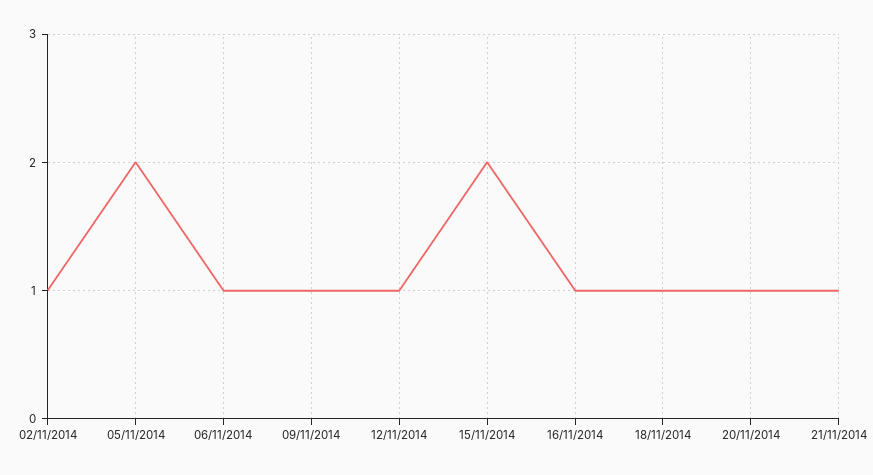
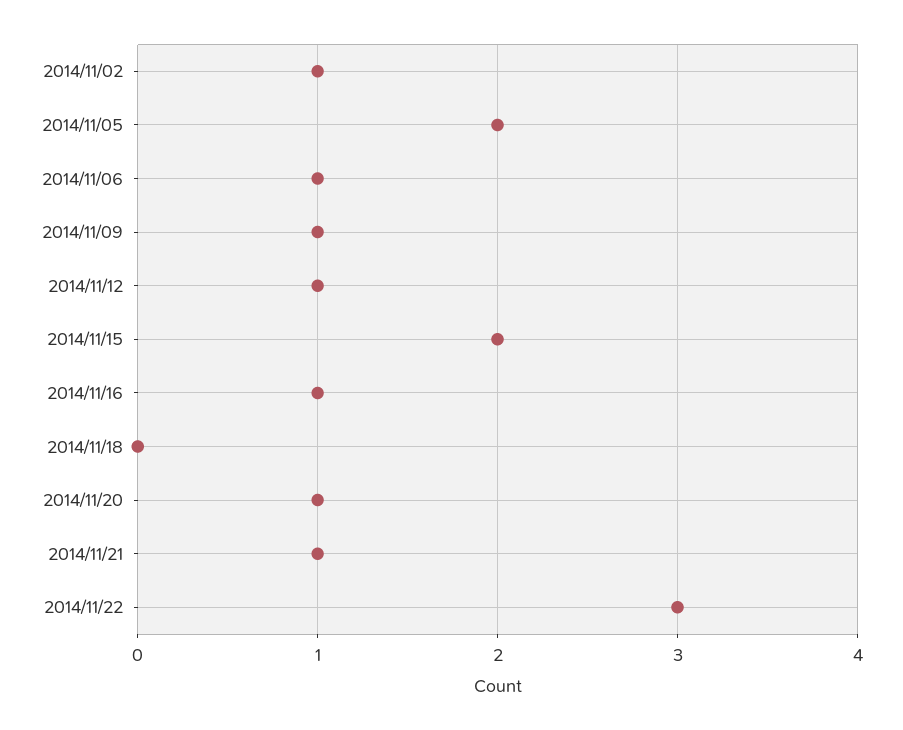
18/11/2014: 1 -> 0
2014/11/22: none -> 3

